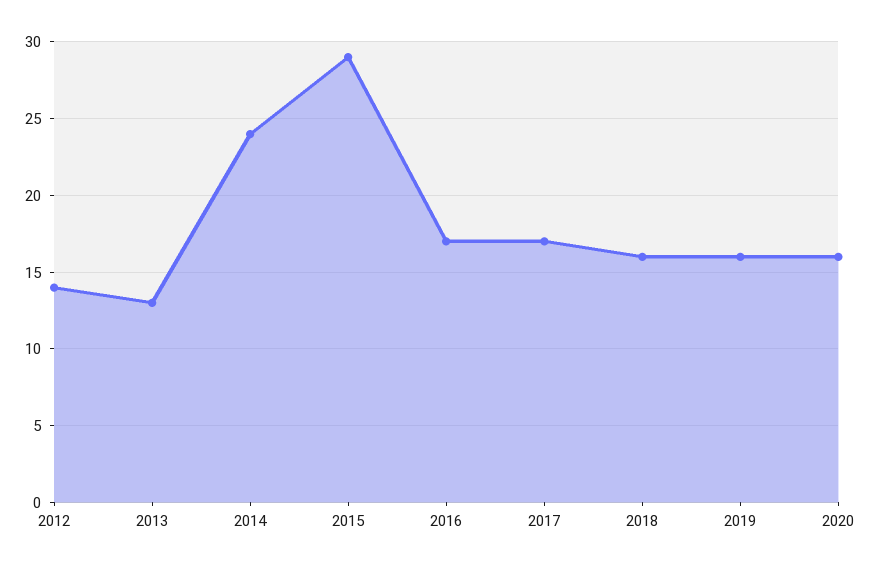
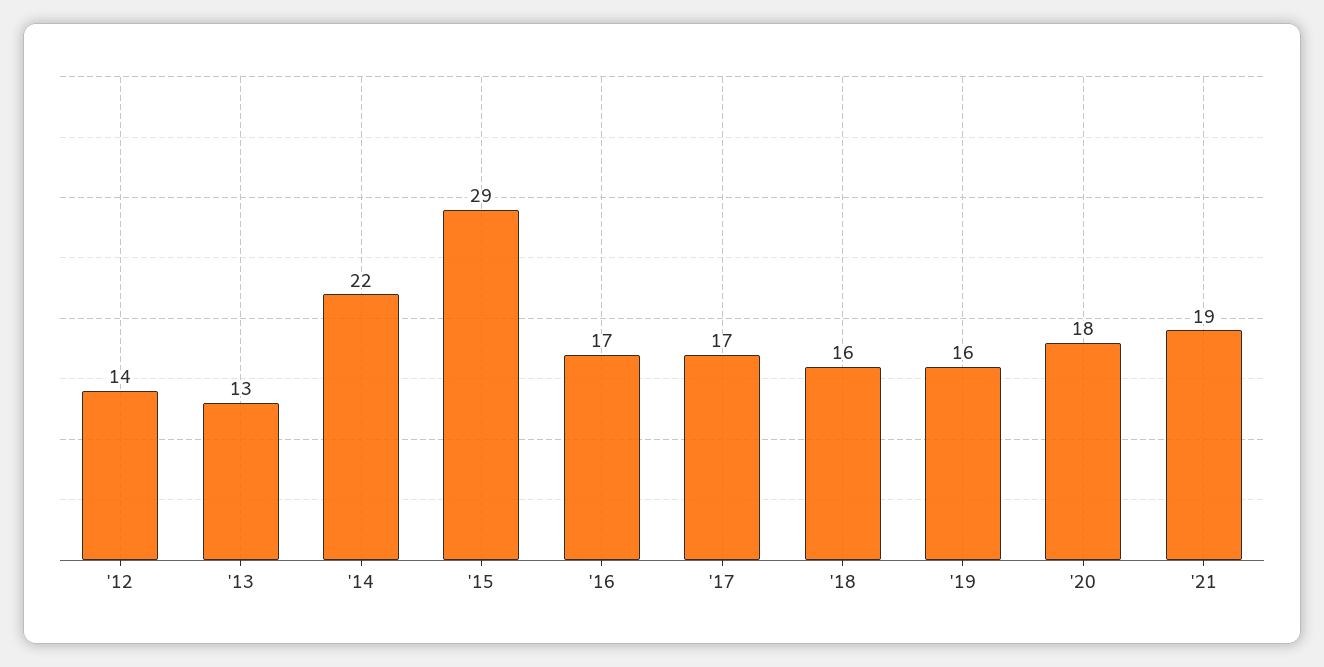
2014: 24 -> 22
2020: 16 -> 18
'21: none -> 19

